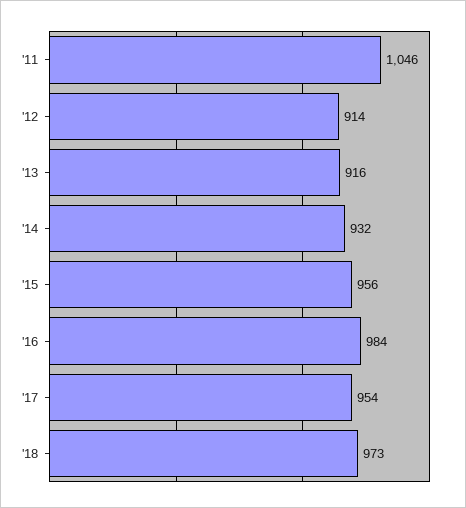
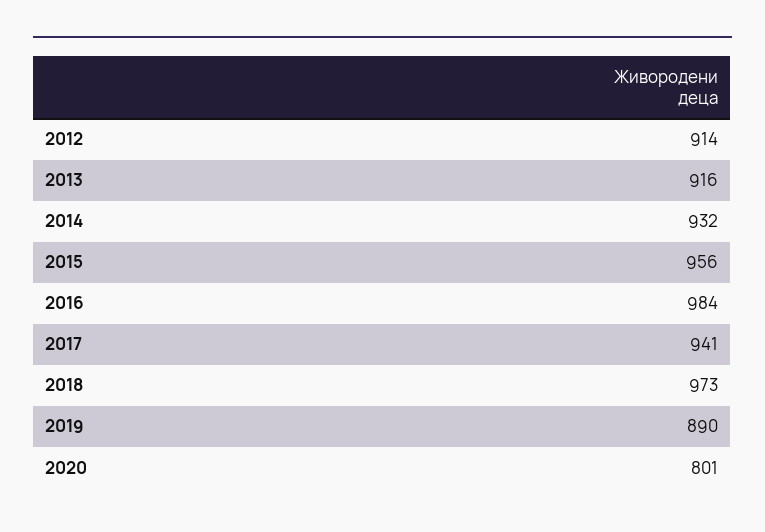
'11: 1046 -> none
'17: 954 -> 941
2019: none -> 890
2020: none -> 801

